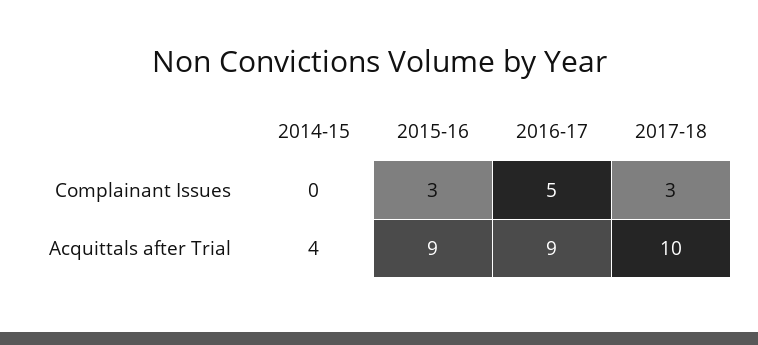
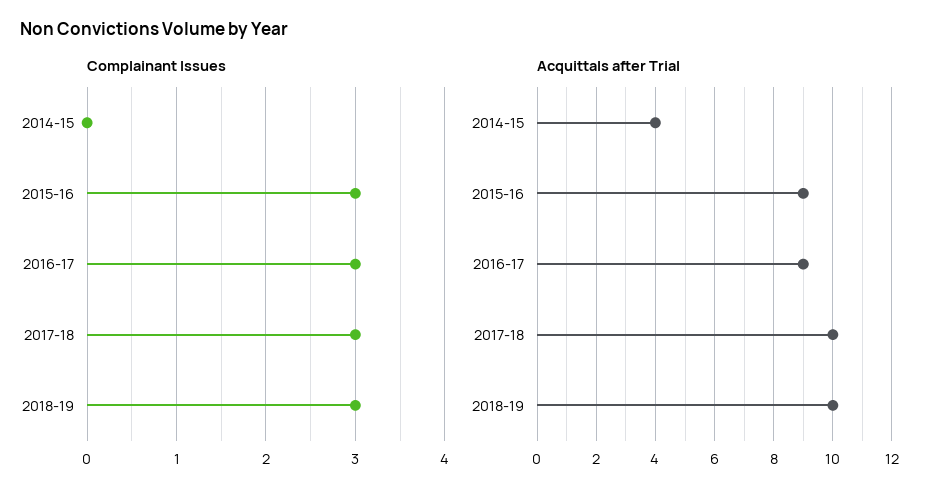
Complainant Issues, 2016-17: 5 -> 3
Complainant Issues, 2018-19: none -> 3
Acquittals after Trial, 2018-19: none -> 10

